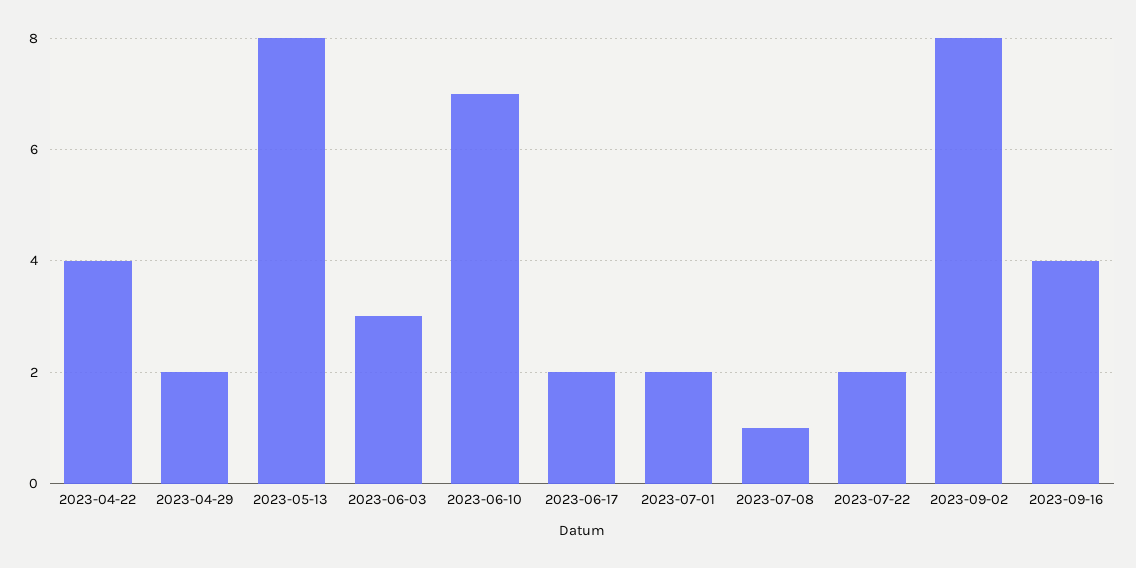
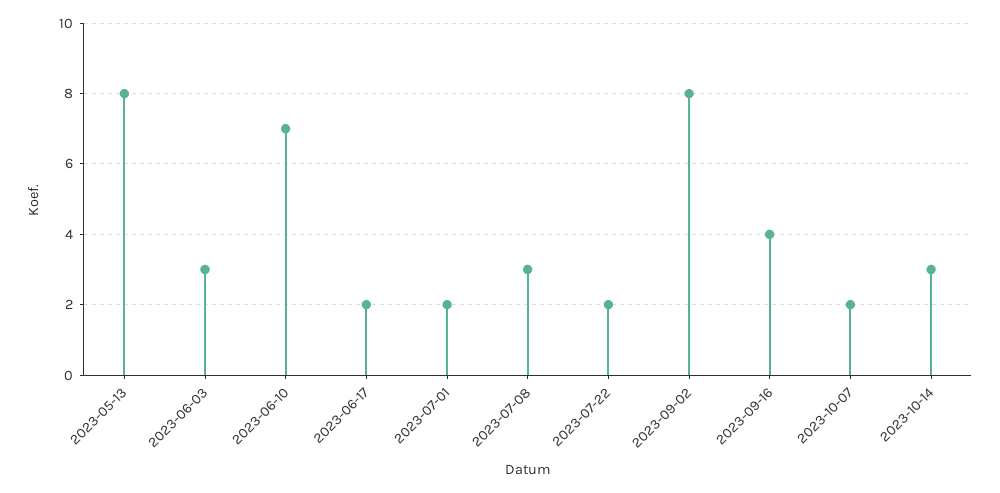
2023-04-22: 4 -> none
2023-04-29: 2 -> none
2023-07-08: 1 -> 3
2023-10-07: none -> 2
2023-10-14: none -> 3

